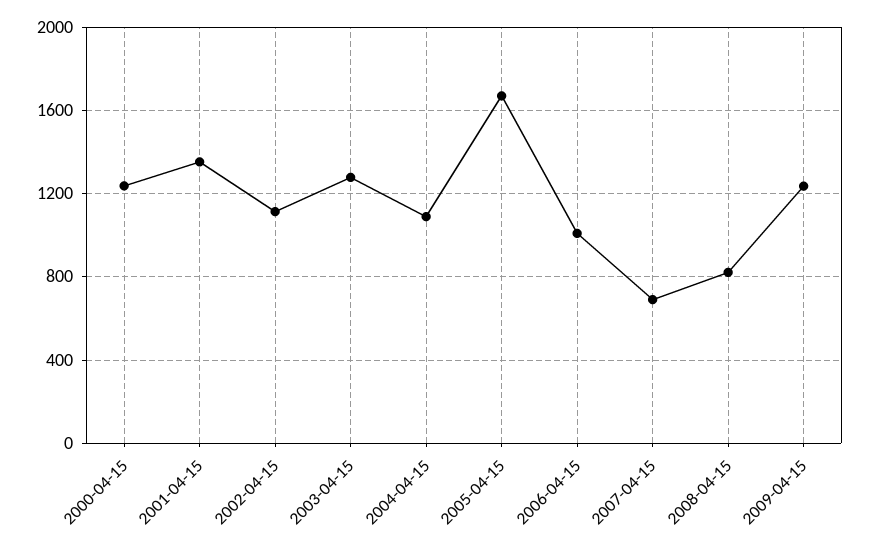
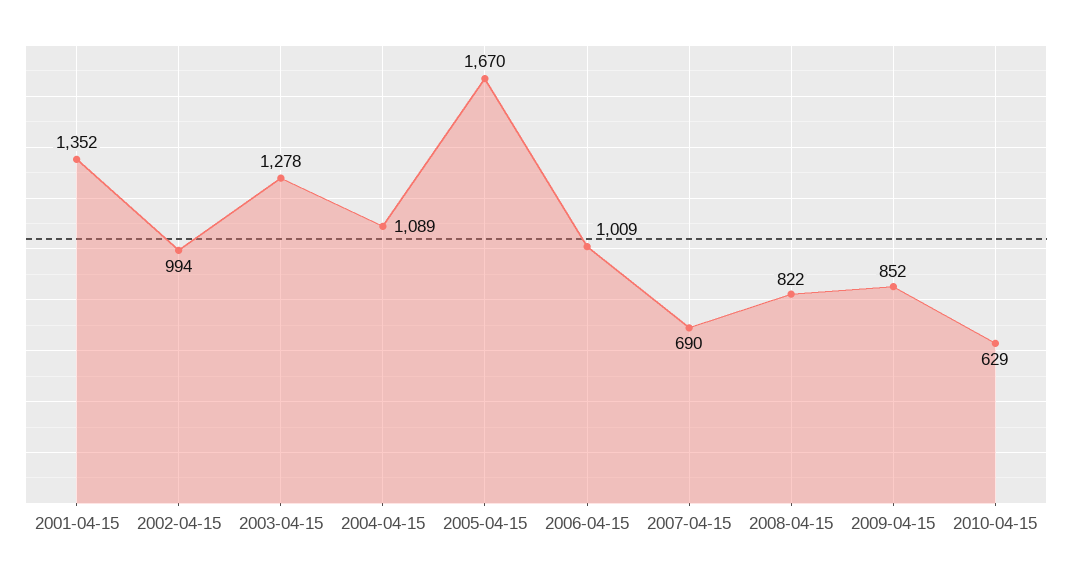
2000-04-15: 1250 -> none
2002-04-15: 1100 -> 994
2009-04-15: 1250 -> 852
2010-04-15: none -> 629

